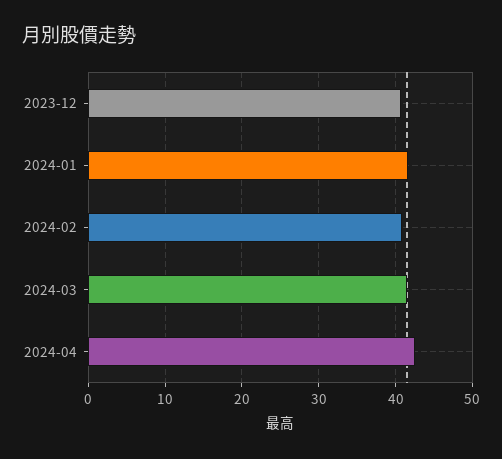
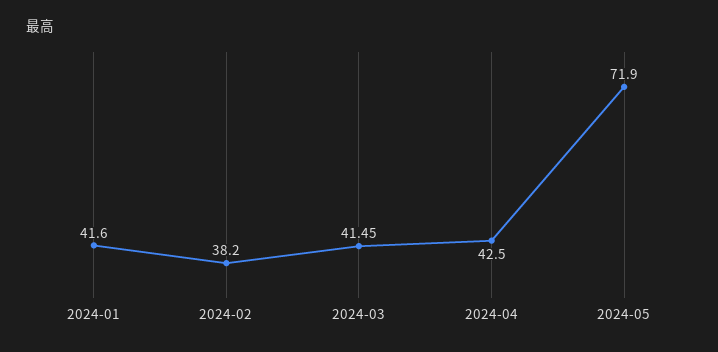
2023-12: 41 -> none
2024-02: 41 -> 38.2
2024-05: none -> 71.9

